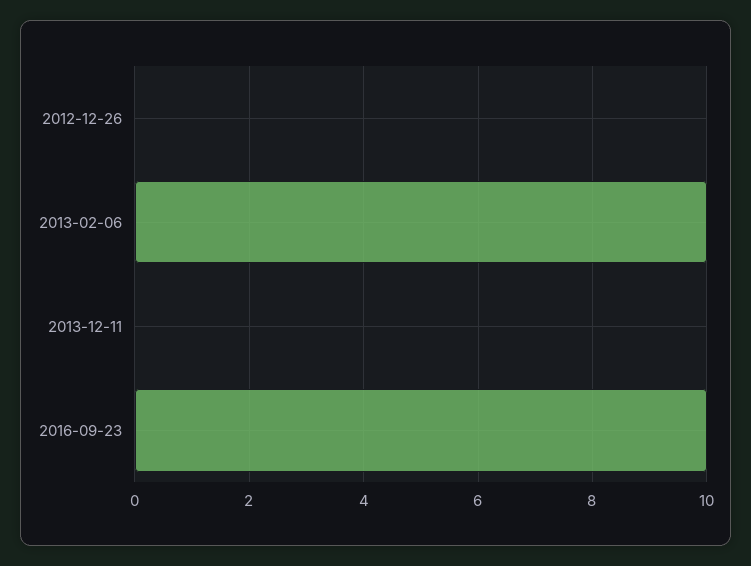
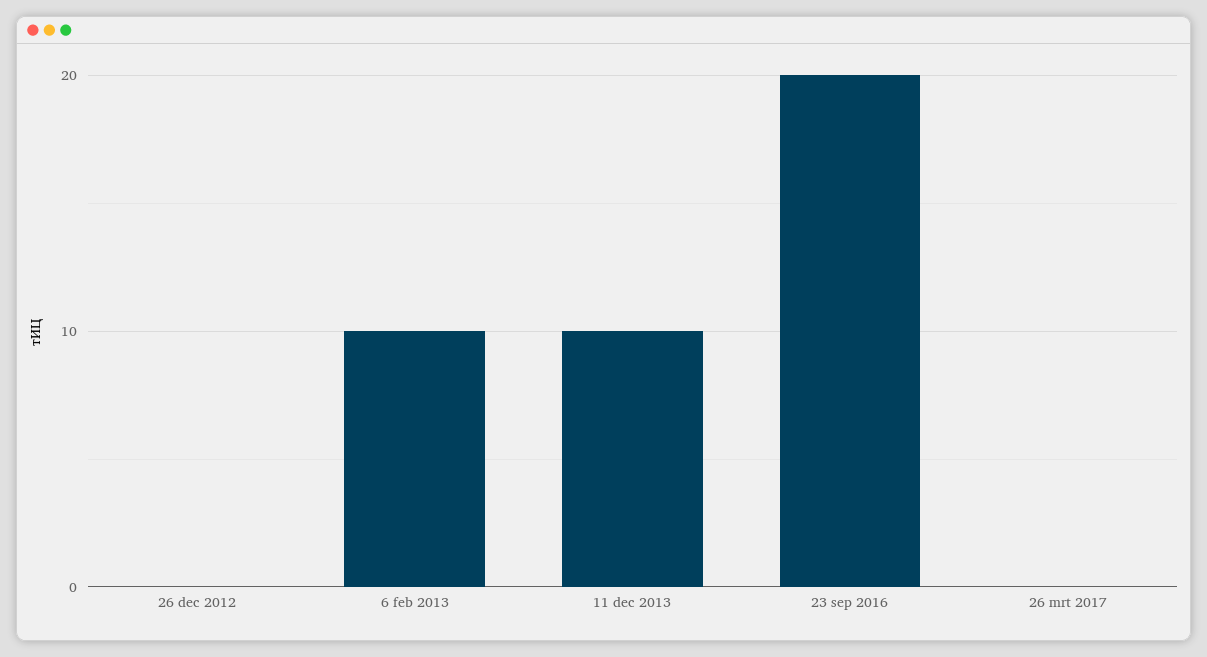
2013-12-11: 0 -> 10
2016-09-23: 10 -> 20
26 mrt 2017: none -> 0

